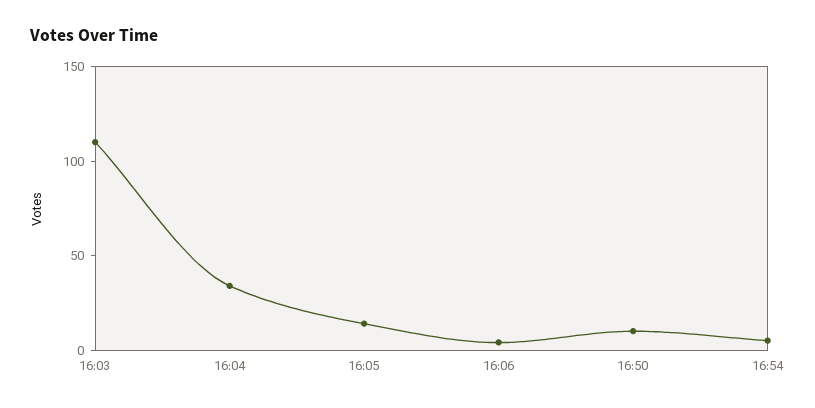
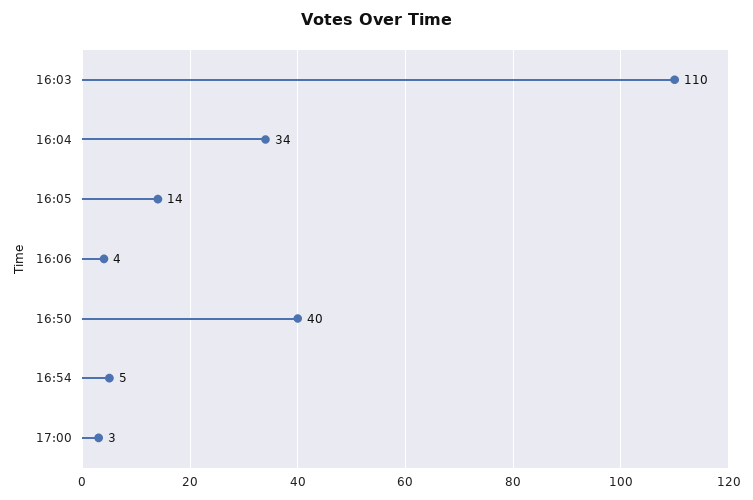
16:50: 10 -> 40
17:00: none -> 3

